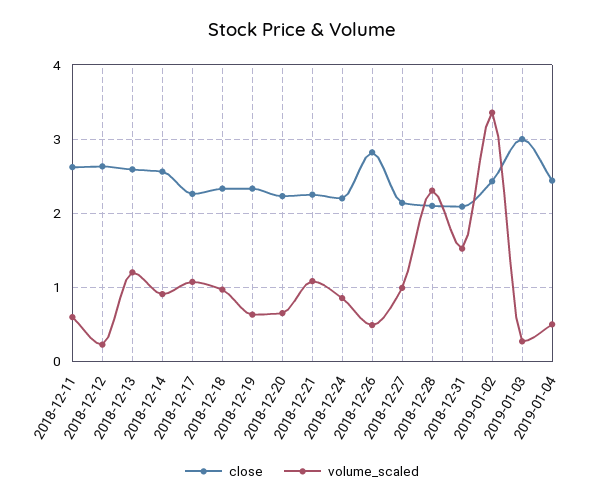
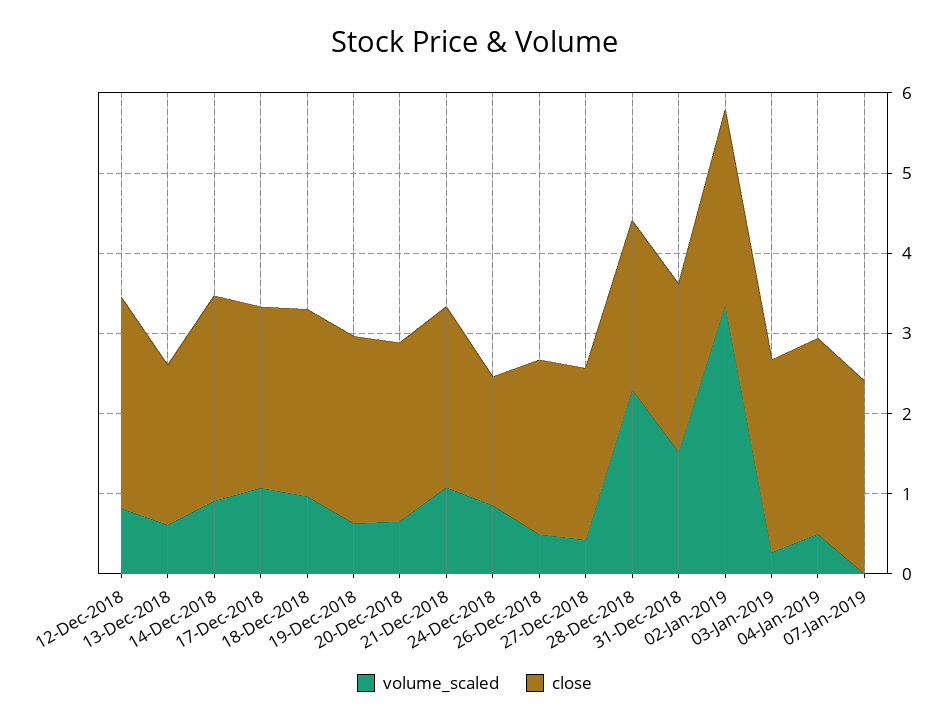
close, 2018-12-11: 2.6 -> none
volume_scaled, 2018-12-11: 0.6 -> none
volume_scaled, 2018-12-12: 0.2 -> 0.8
close, 2018-12-13: 2.6 -> 2
volume_scaled, 2018-12-13: 1.2 -> 0.6
close, 2018-12-24: 2.2 -> 1.6
close, 2018-12-26: 2.8 -> 2.2
volume_scaled, 2018-12-27: 1 -> 0.4
close, 2019-01-03: 3 -> 2.4
volume_scaled, 07-Jan-2019: none -> 0
close, 07-Jan-2019: none -> 2.4

